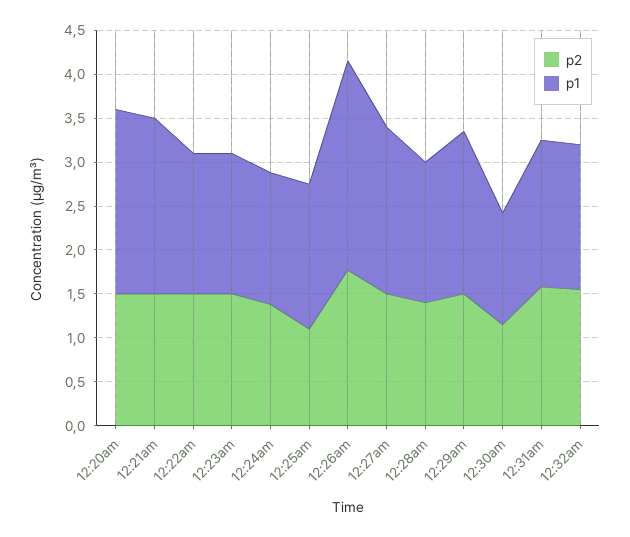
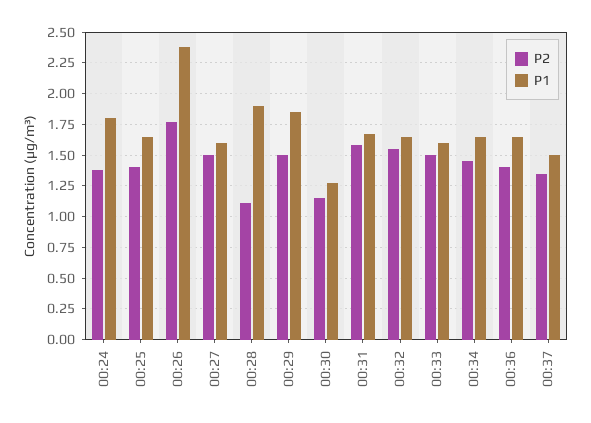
p2, 12:20am: 1.5 -> none
p1, 12:20am: 2.1 -> none
p2, 12:21am: 1.5 -> none
p1, 12:21am: 2 -> none
p2, 12:22am: 1.5 -> none
p1, 12:22am: 1.6 -> none
p2, 12:23am: 1.5 -> none
p1, 12:23am: 1.6 -> none
p1, 12:24am: 1.5 -> 1.8
p2, 12:25am: 1.1 -> 1.4
p1, 12:27am: 1.9 -> 1.6
p2, 12:28am: 1.4 -> 1.1
p1, 12:28am: 1.6 -> 1.9
p2, 00:33: none -> 1.5
p1, 00:33: none -> 1.6
p2, 00:34: none -> 1.45
p1, 00:34: none -> 1.65
p2, 00:36: none -> 1.4
p1, 00:36: none -> 1.65
p2, 00:37: none -> 1.35
p1, 00:37: none -> 1.5

